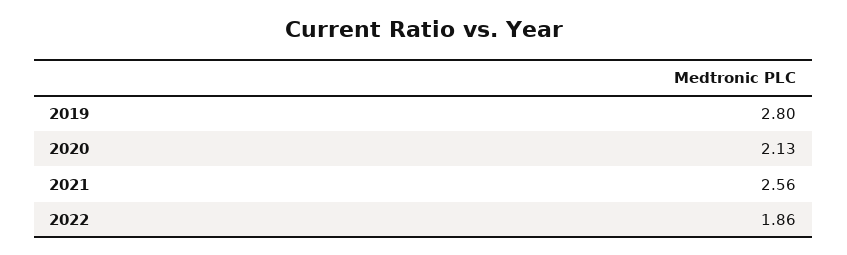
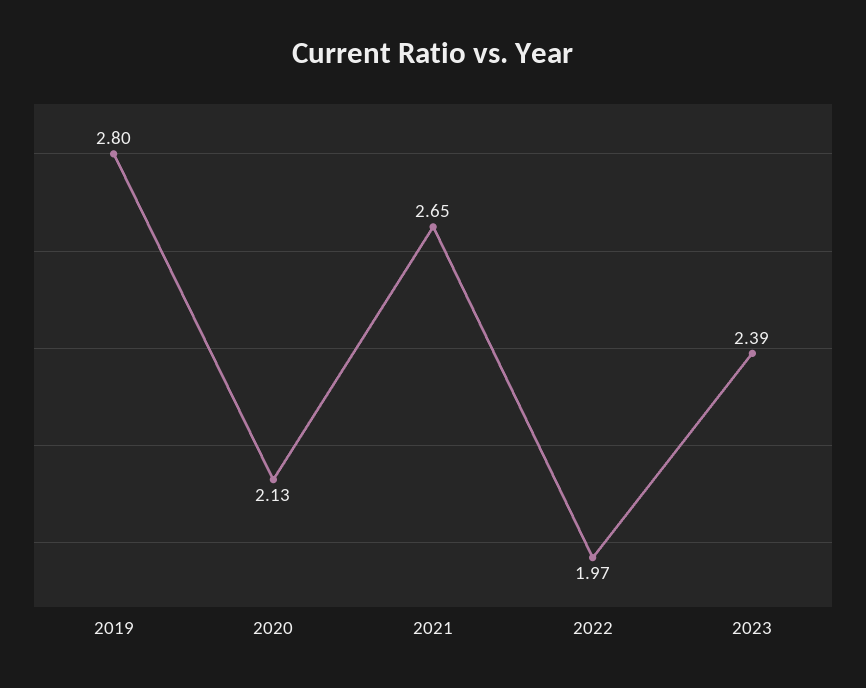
2021: 2.56 -> 2.65
2022: 1.86 -> 1.97
2023: none -> 2.39

